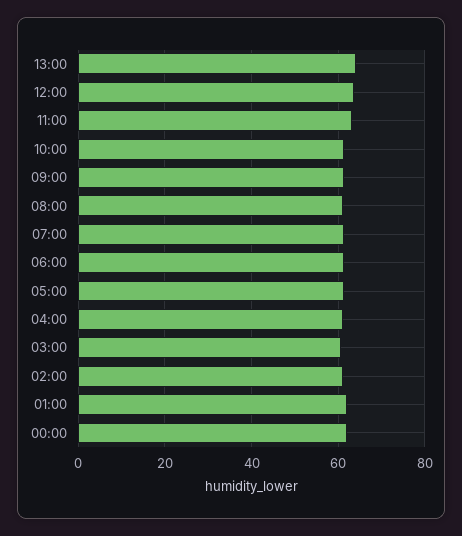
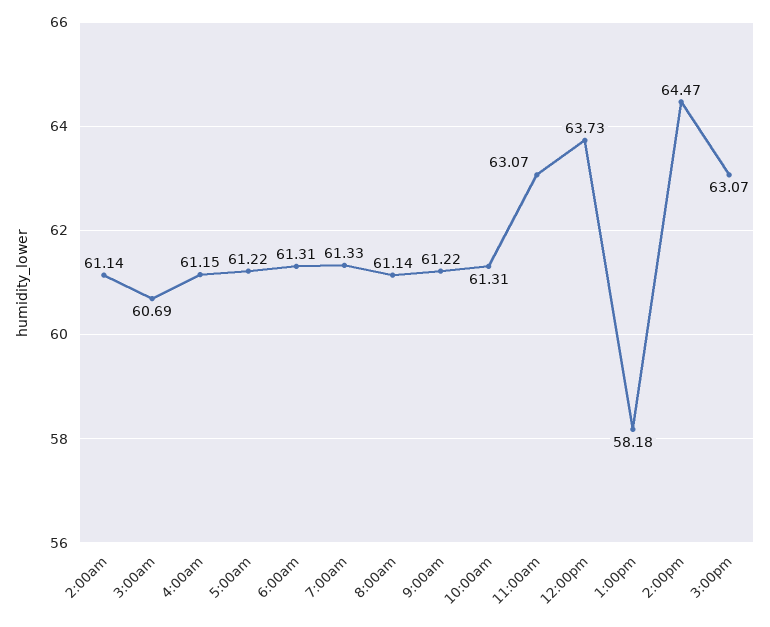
13:00: 64 -> 58.18
01:00: 62 -> none
00:00: 62 -> none
2:00pm: none -> 64.47
3:00pm: none -> 63.07

